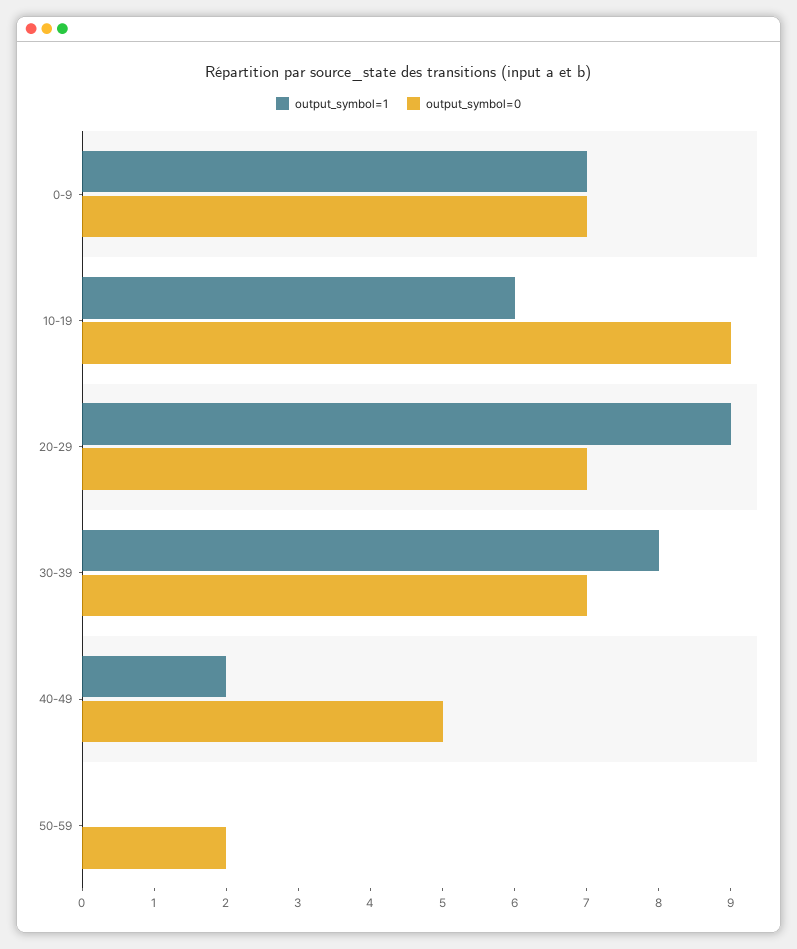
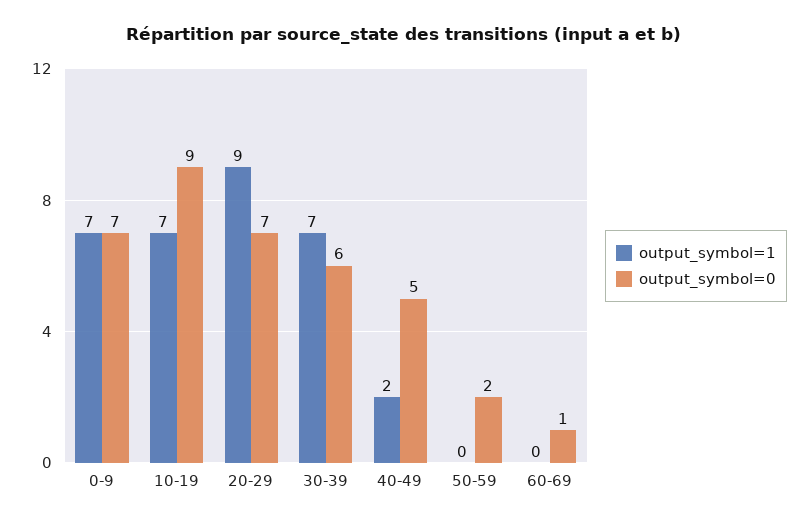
output_symbol=1, 10-19: 6 -> 7
output_symbol=1, 30-39: 8 -> 7
output_symbol=0, 30-39: 7 -> 6
output_symbol=1, 60-69: none -> 0
output_symbol=0, 60-69: none -> 1

